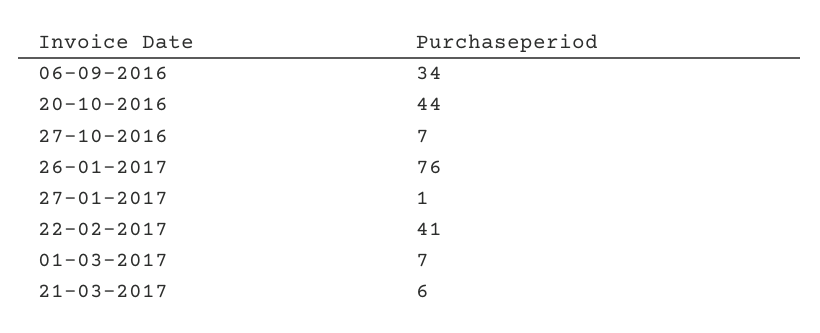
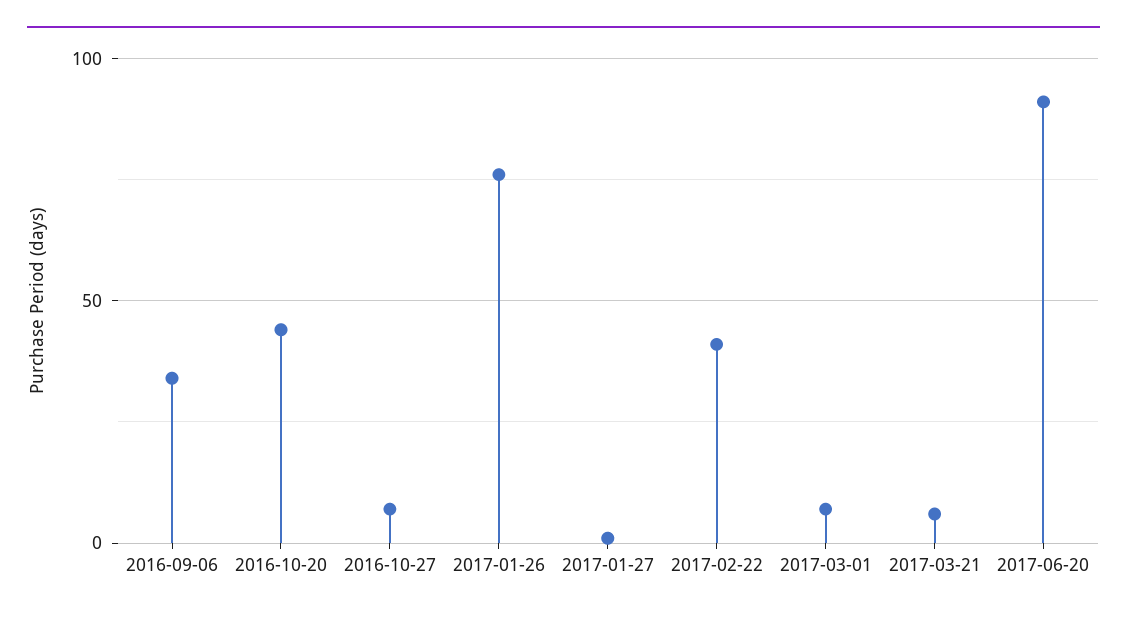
2017-06-20: none -> 90

